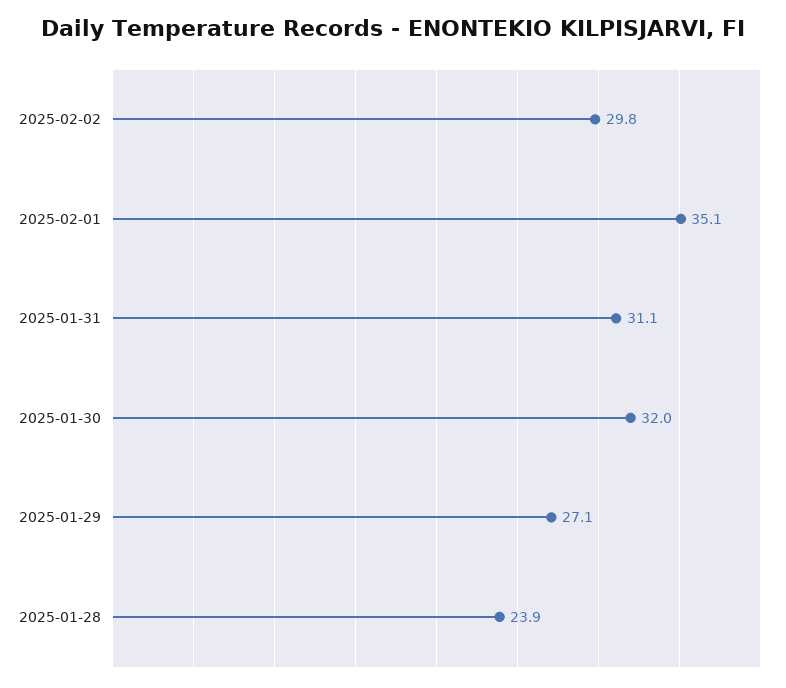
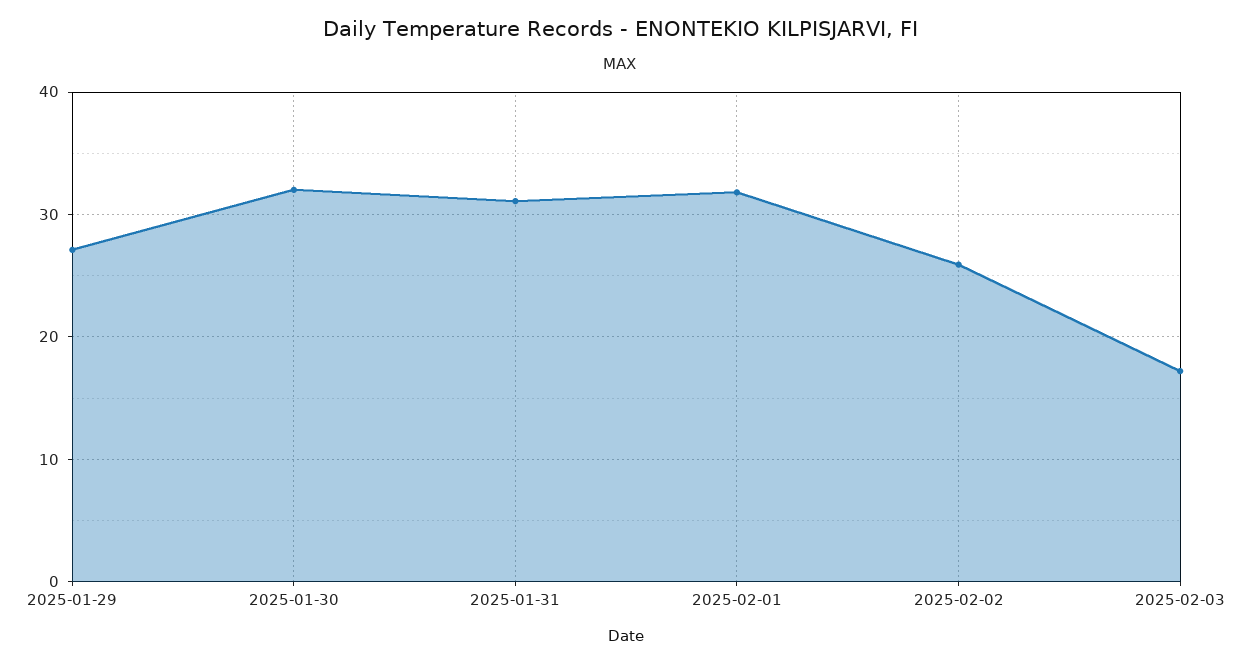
2025-02-02: 29.8 -> 26
2025-02-01: 35.1 -> 32
2025-01-28: 23.9 -> none
2025-02-03: none -> 17

